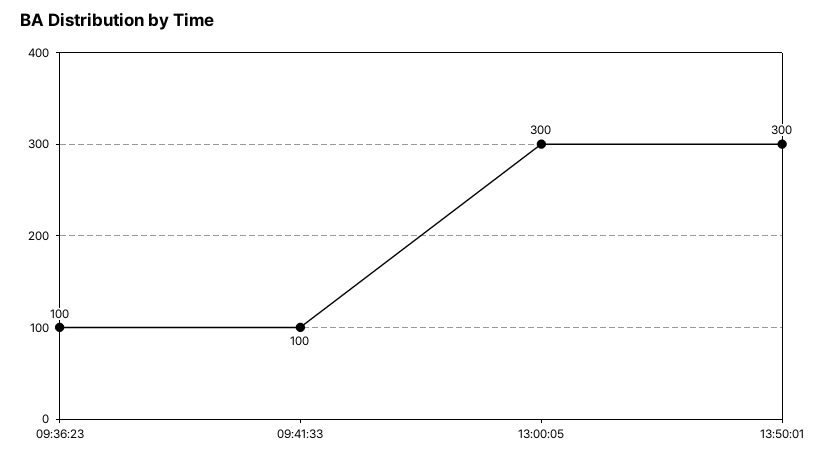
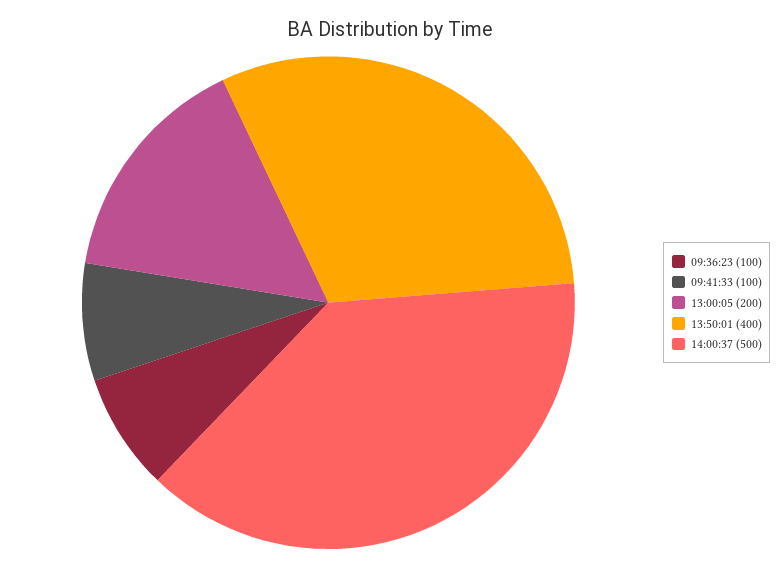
13:00:05: 300 -> 200
13:50:01: 300 -> 400
14:00:37: none -> 500

